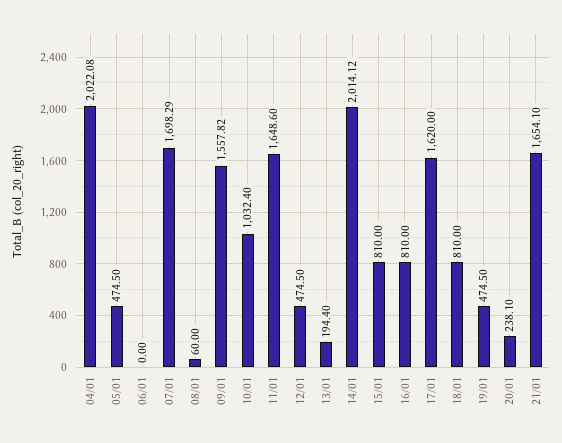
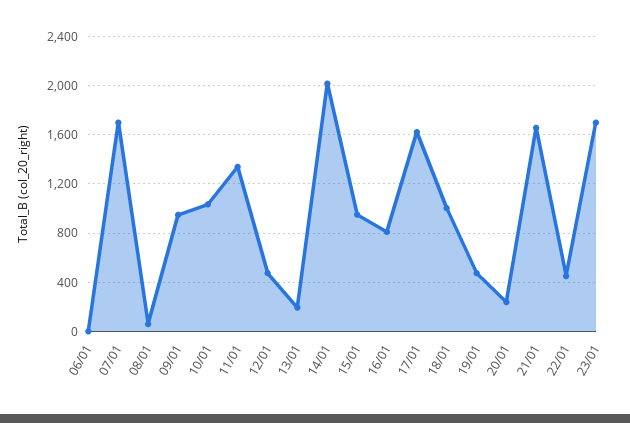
04/01: 2022.08 -> none
05/01: 474.5 -> none
09/01: 1557.82 -> 950
11/01: 1648.6 -> 1350
15/01: 810 -> 950
18/01: 810 -> 1000
22/01: none -> 450
23/01: none -> 1700

